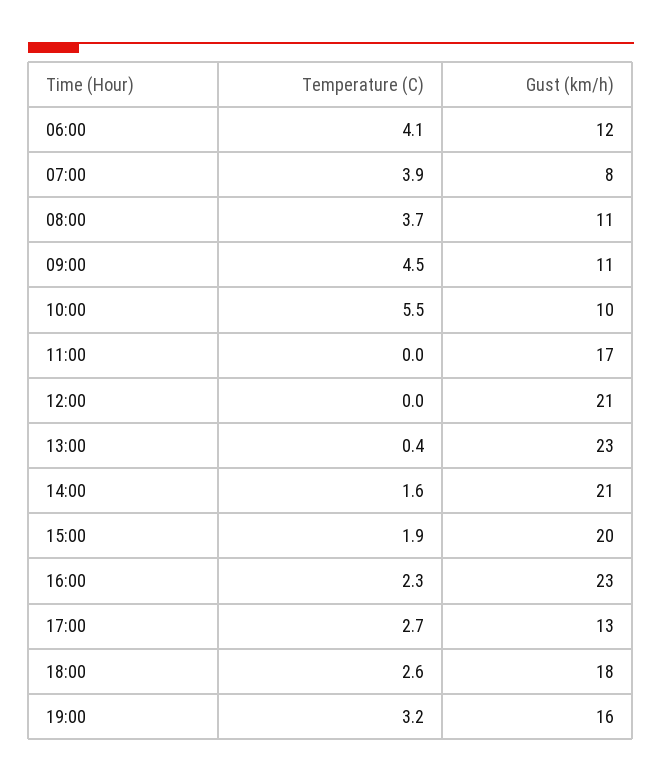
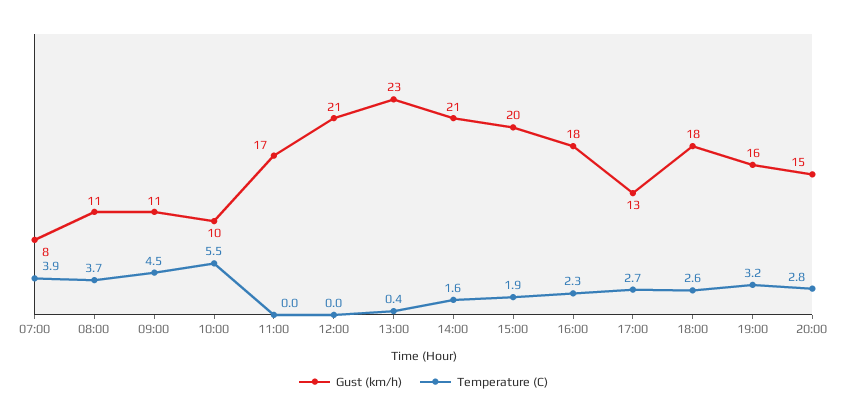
Temperature (C), 06:00: 4.1 -> none
Gust (km/h), 06:00: 12 -> none
Gust (km/h), 16:00: 23 -> 18
Gust (km/h), 20:00: none -> 15
Temperature (C), 20:00: none -> 2.8

